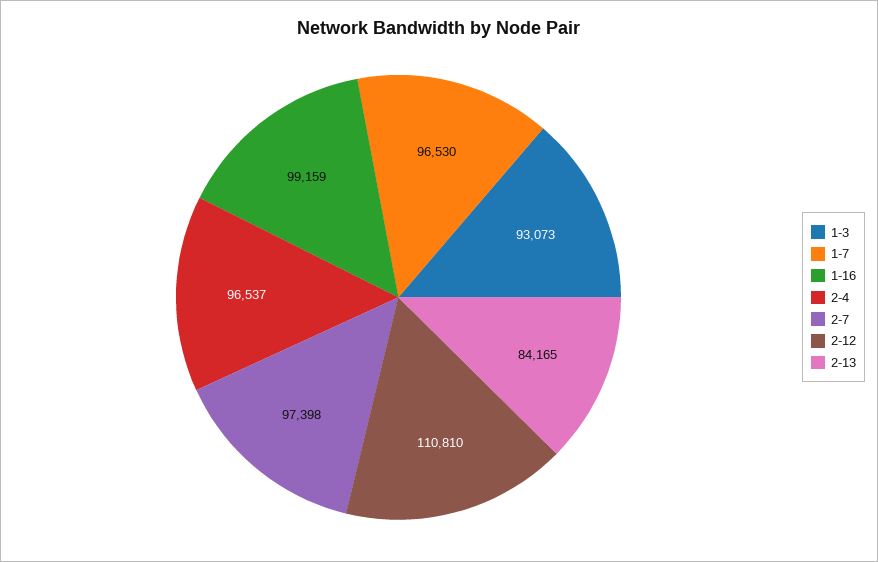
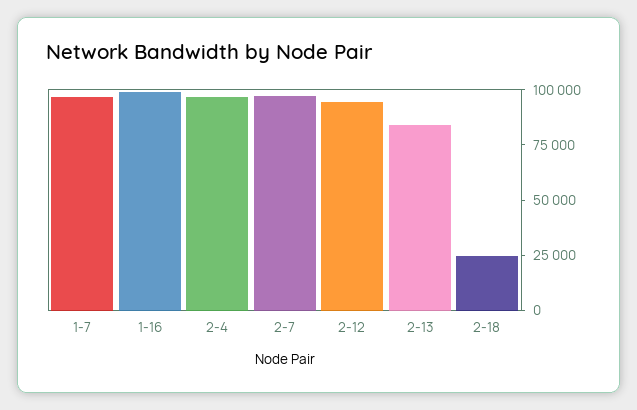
1-3: 93073 -> none
2-12: 110810 -> 95000
2-18: none -> 25000

